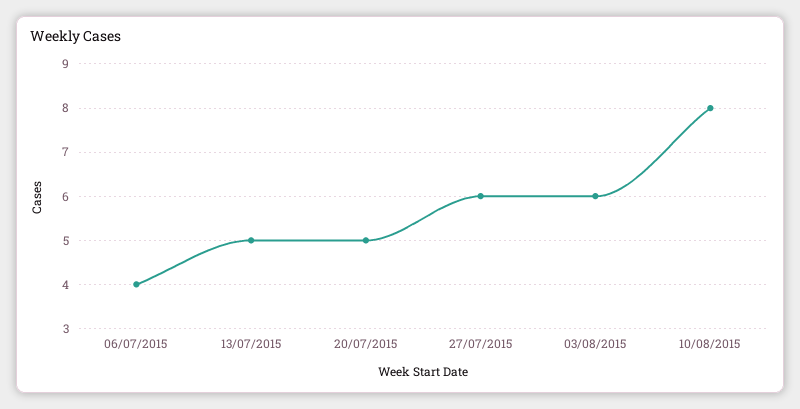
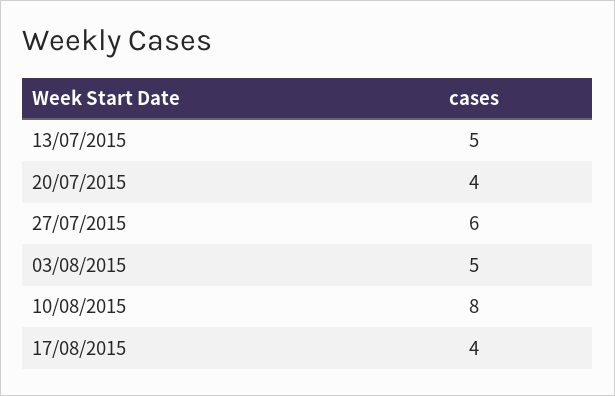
06/07/2015: 4 -> none
20/07/2015: 5 -> 4
03/08/2015: 6 -> 5
17/08/2015: none -> 4

